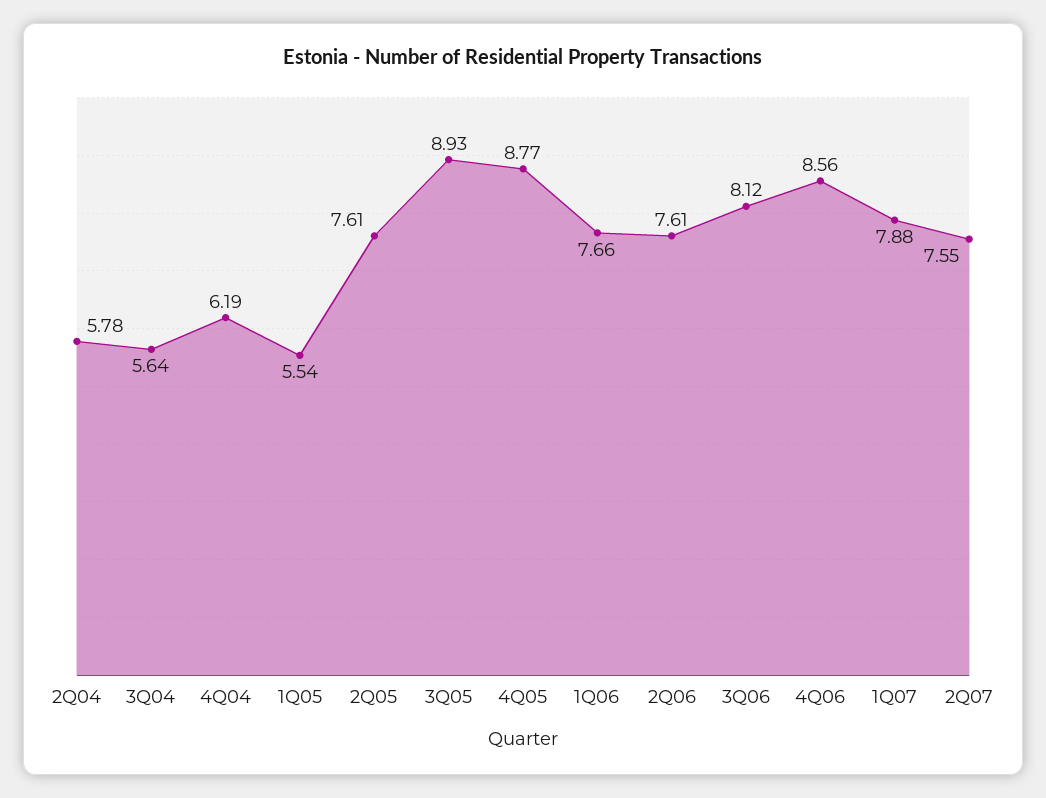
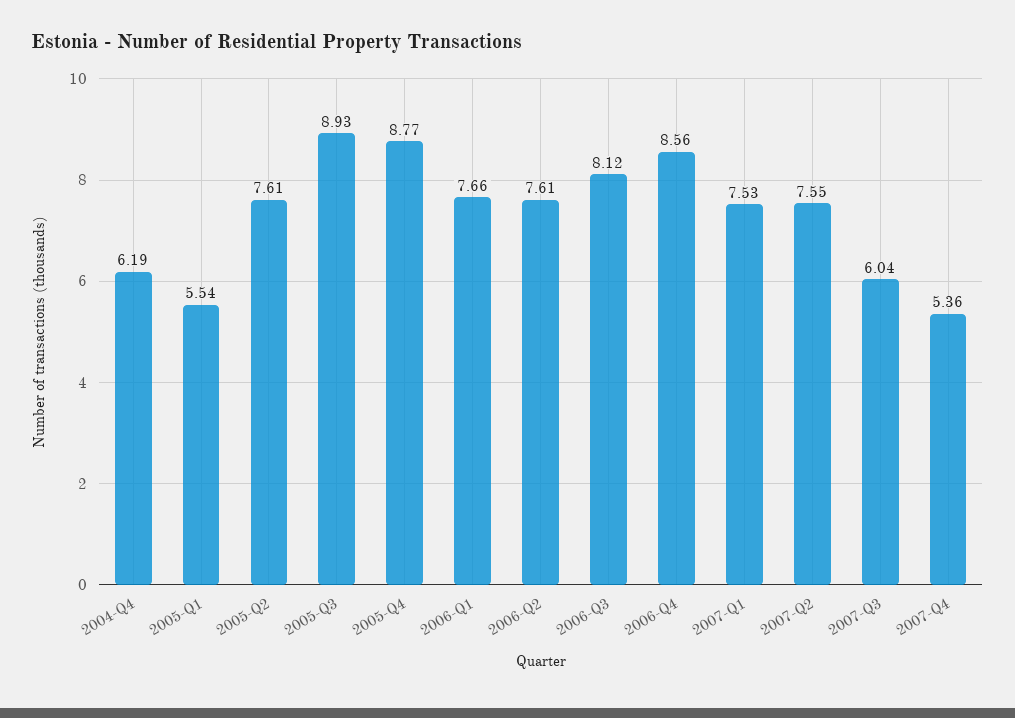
2Q04: 5.78 -> none
3Q04: 5.64 -> none
1Q07: 7.88 -> 7.53
2007-Q3: none -> 6.04
2007-Q4: none -> 5.36

